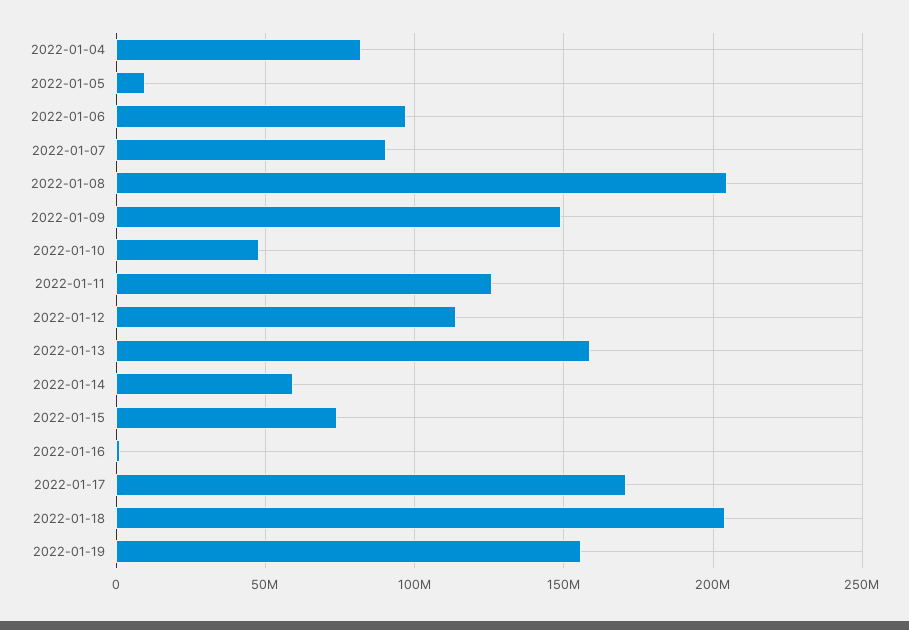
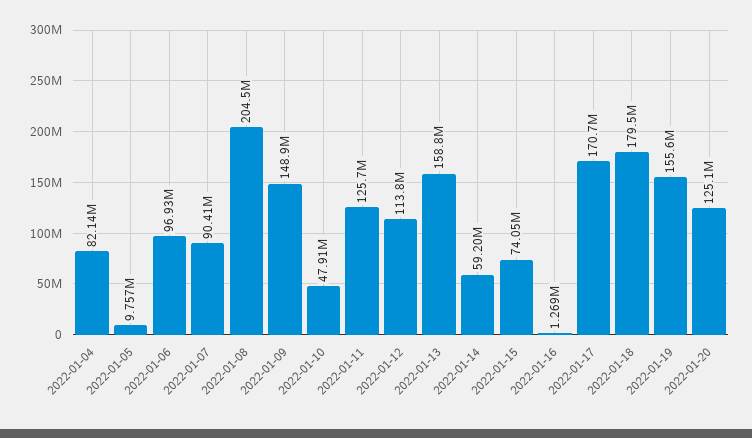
2022-01-18: 205000000 -> 179500000
2022-01-20: none -> 125100000

